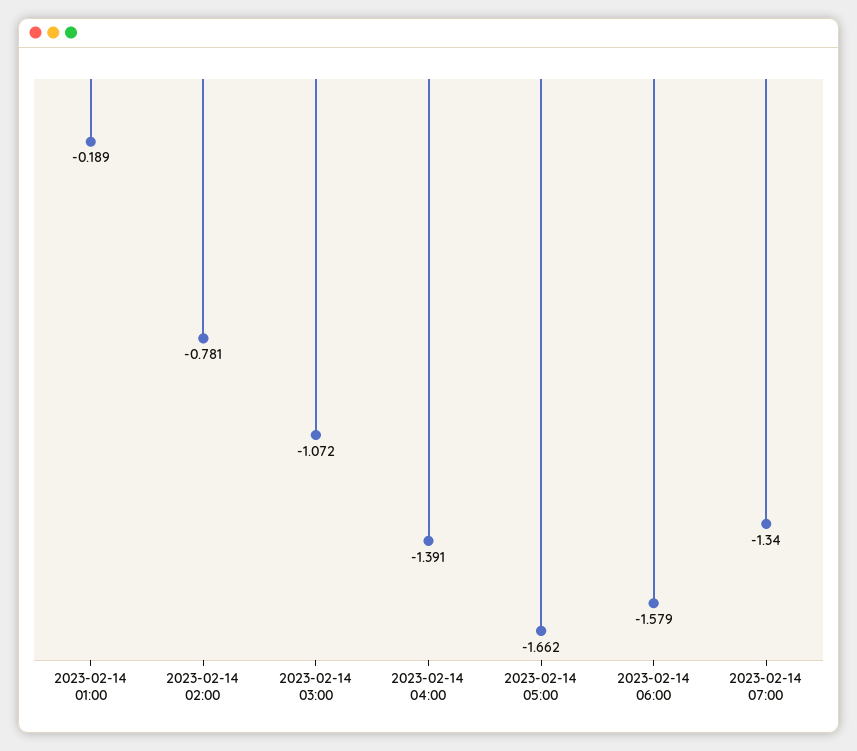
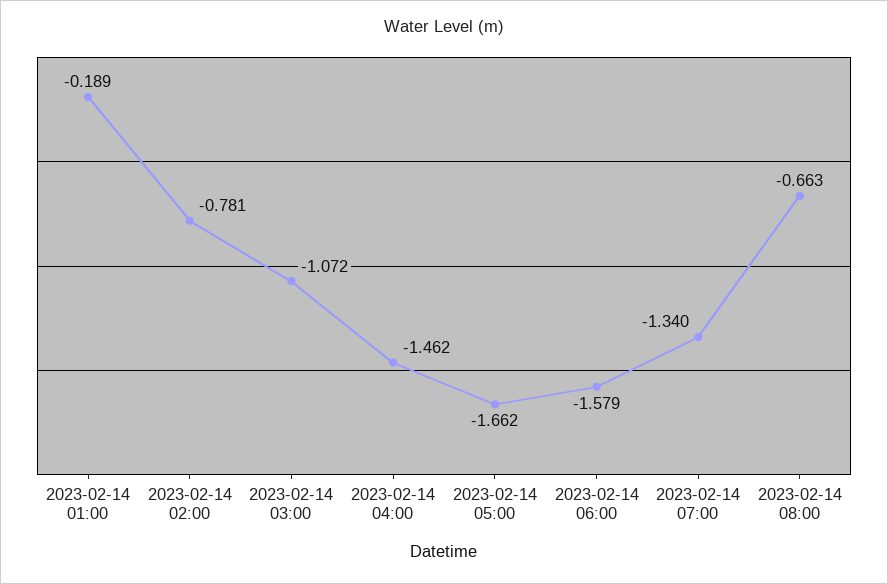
2023-02-14 04:00: -1.391 -> -1.462
2023-02-14 08:00: none -> -0.663

